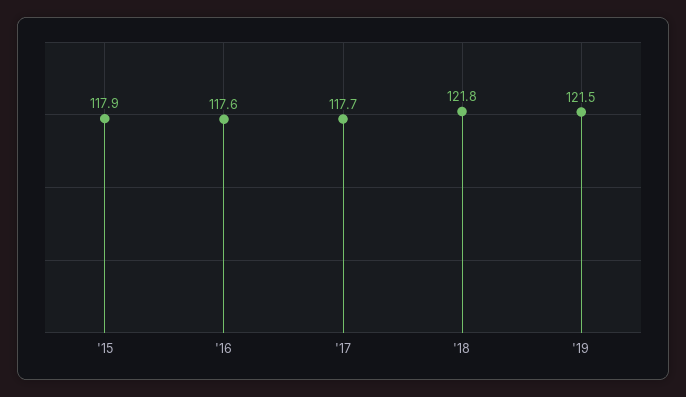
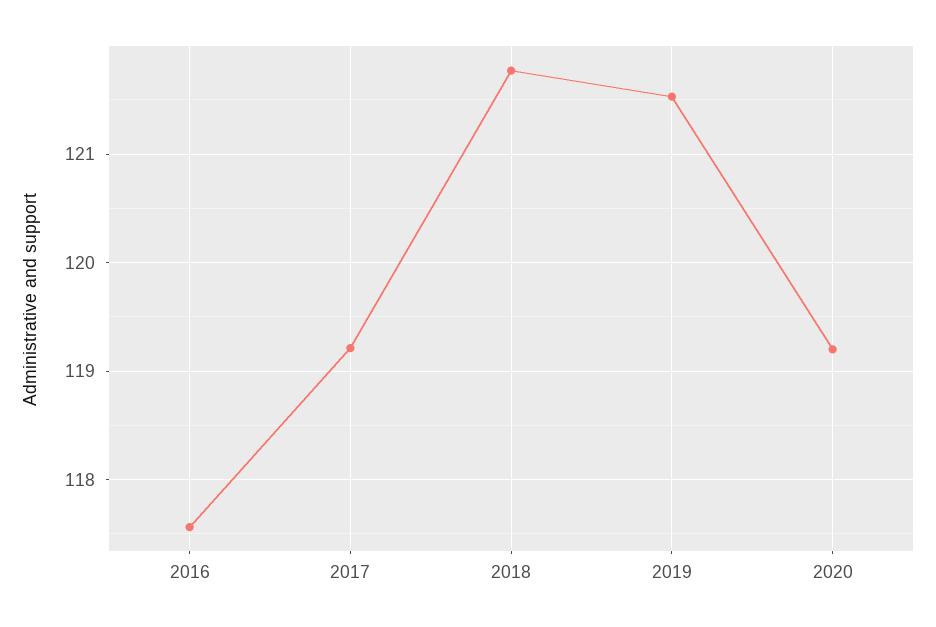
'15: 117.9 -> none
'17: 117.7 -> 119.2
2020: none -> 119.2

